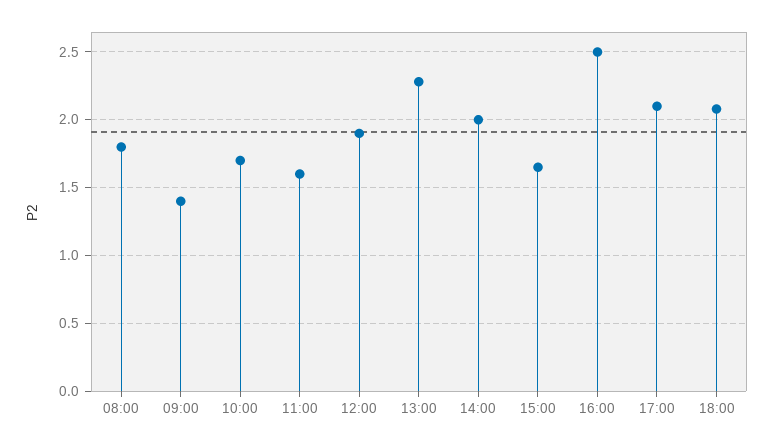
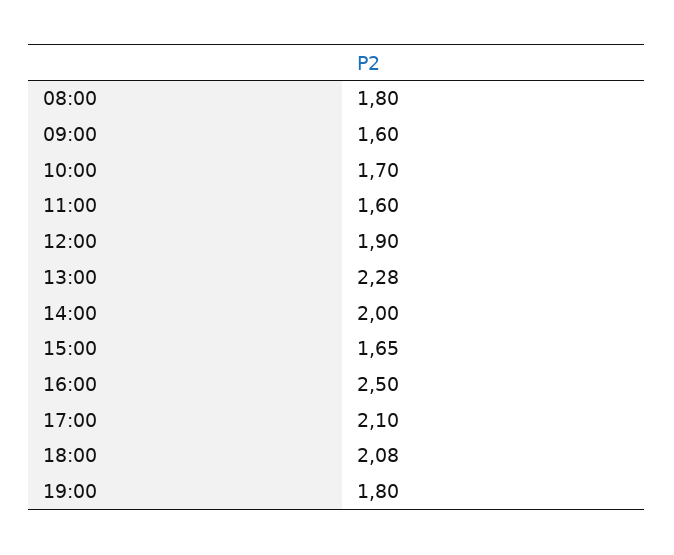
09:00: 1.4 -> 1.6
19:00: none -> 1.8

